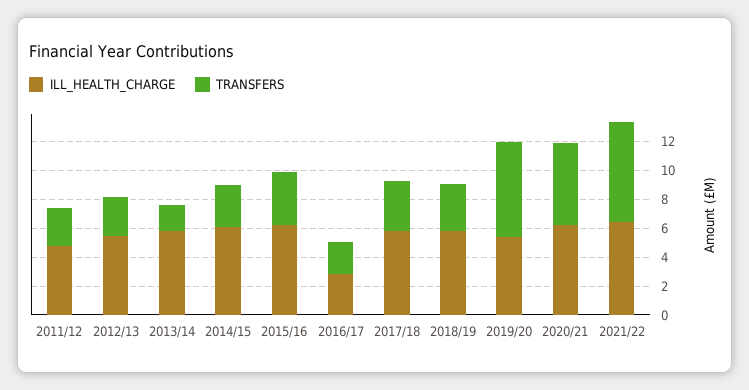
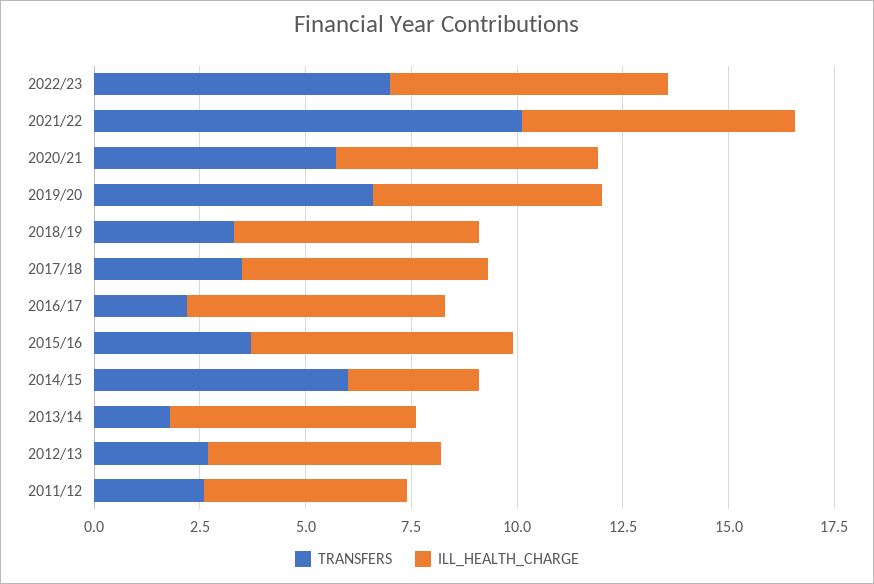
ILL_HEALTH_CHARGE, 2014/15: 6 -> 3
TRANSFERS, 2014/15: 3 -> 6
ILL_HEALTH_CHARGE, 2016/17: 3 -> 6
TRANSFERS, 2021/22: 7 -> 10
TRANSFERS, 2022/23: none -> 7
ILL_HEALTH_CHARGE, 2022/23: none -> 6.5

